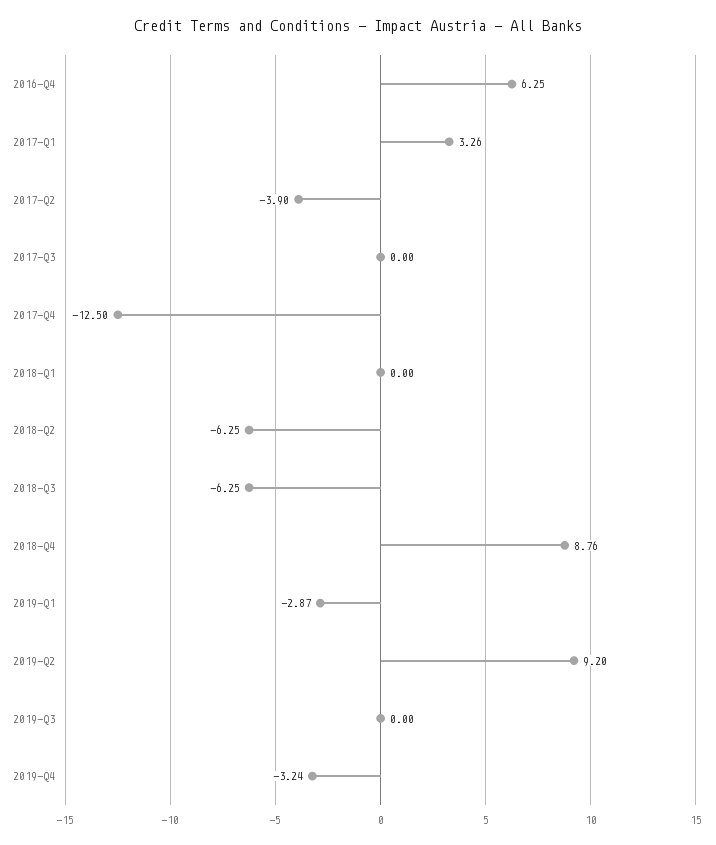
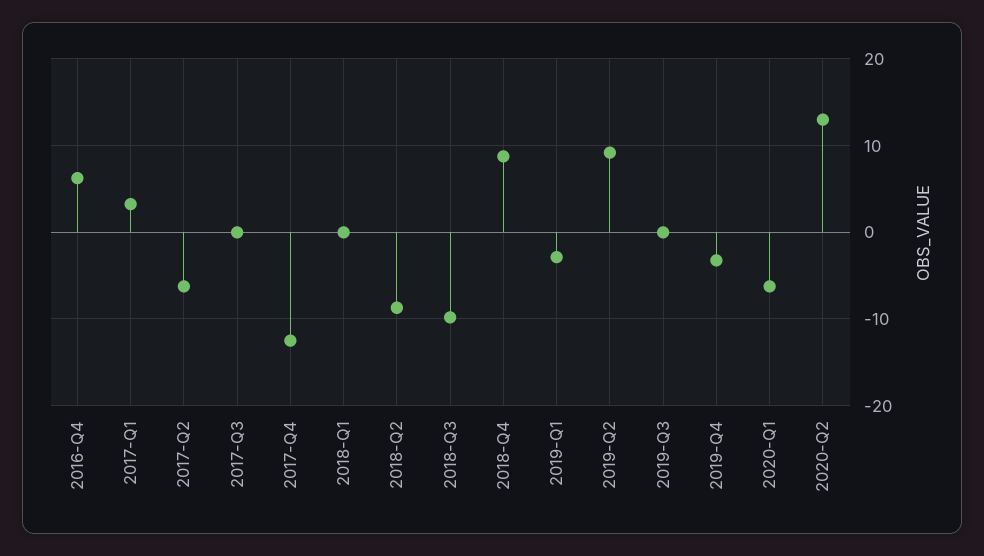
2017-Q2: -3.9 -> -6
2018-Q2: -6.25 -> -9
2018-Q3: -6.25 -> -10
2020-Q1: none -> -6
2020-Q2: none -> 13

